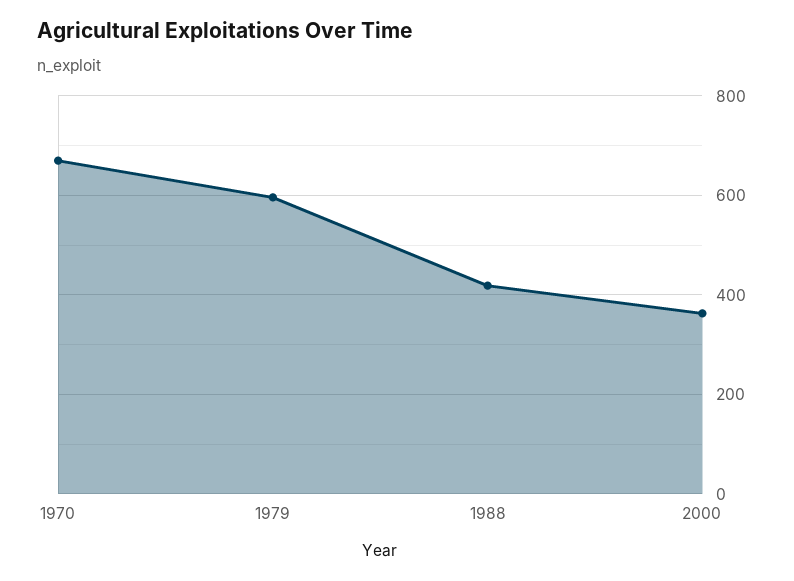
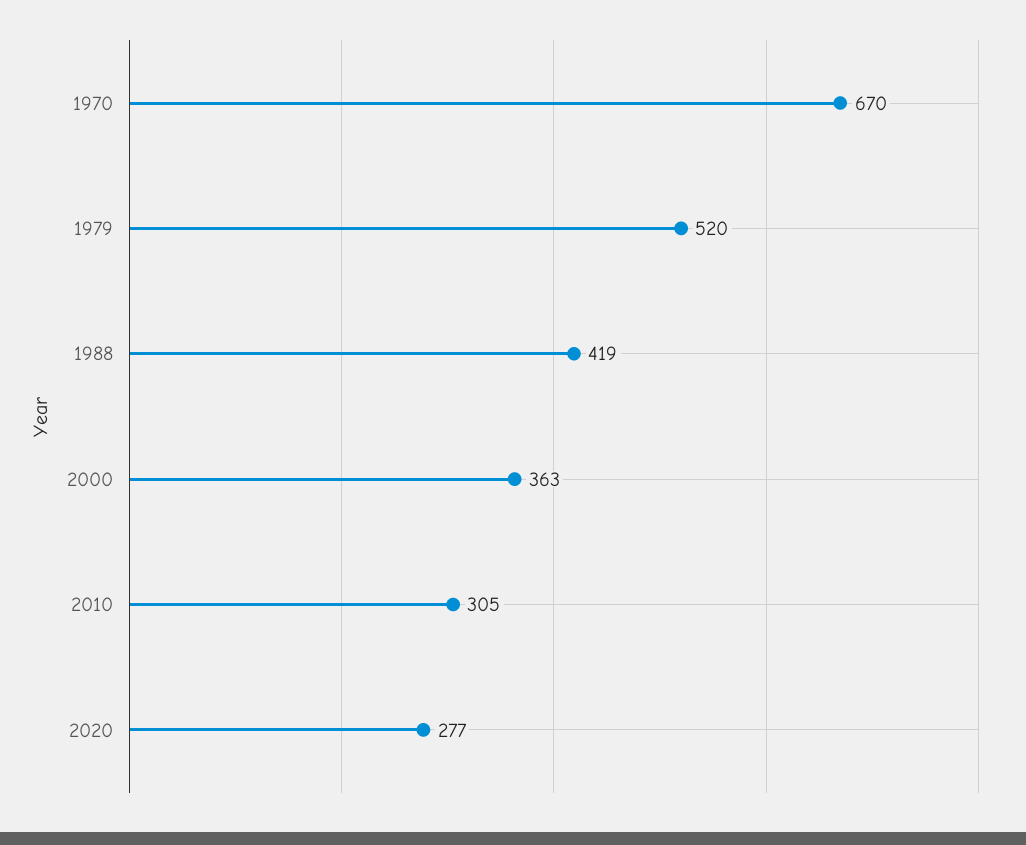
1979: 600 -> 520
2010: none -> 305
2020: none -> 277

